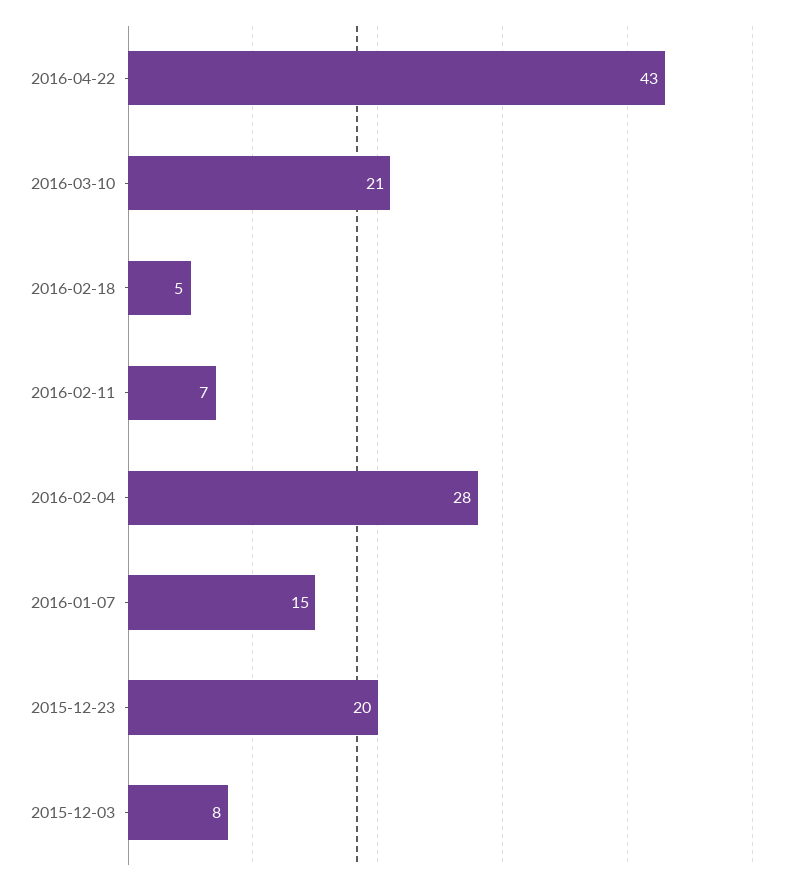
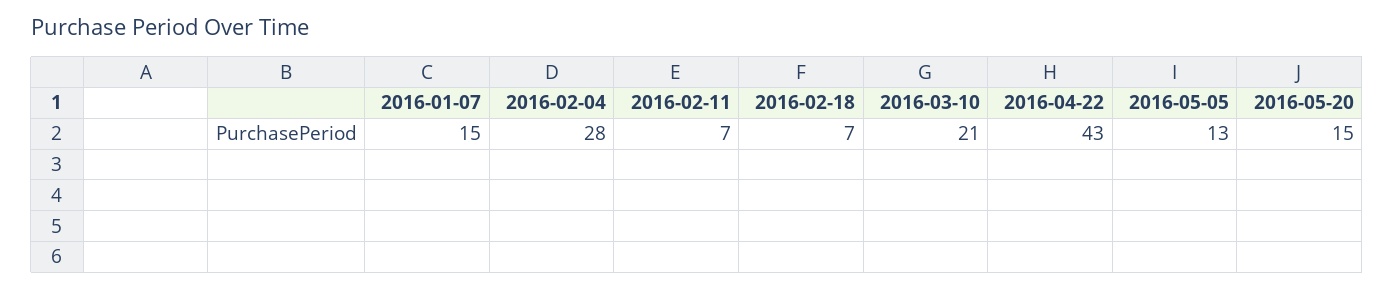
2016-02-18: 5 -> 7
2015-12-23: 20 -> none
2015-12-03: 8 -> none
2016-05-05: none -> 13
2016-05-20: none -> 15

